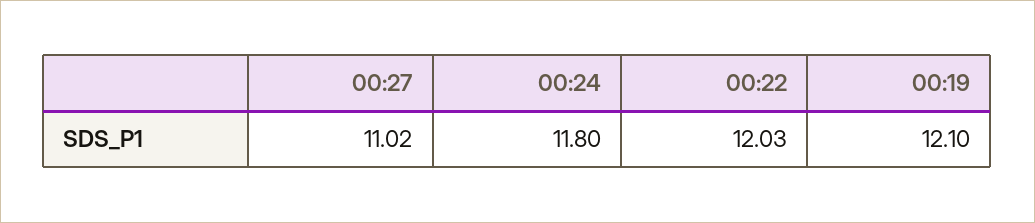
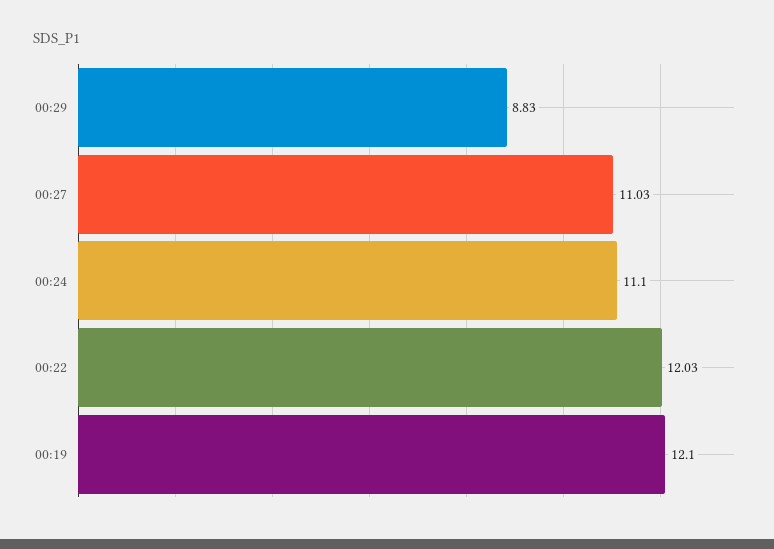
00:27: 11.02 -> 11.03
00:24: 11.8 -> 11.1
00:29: none -> 8.83

